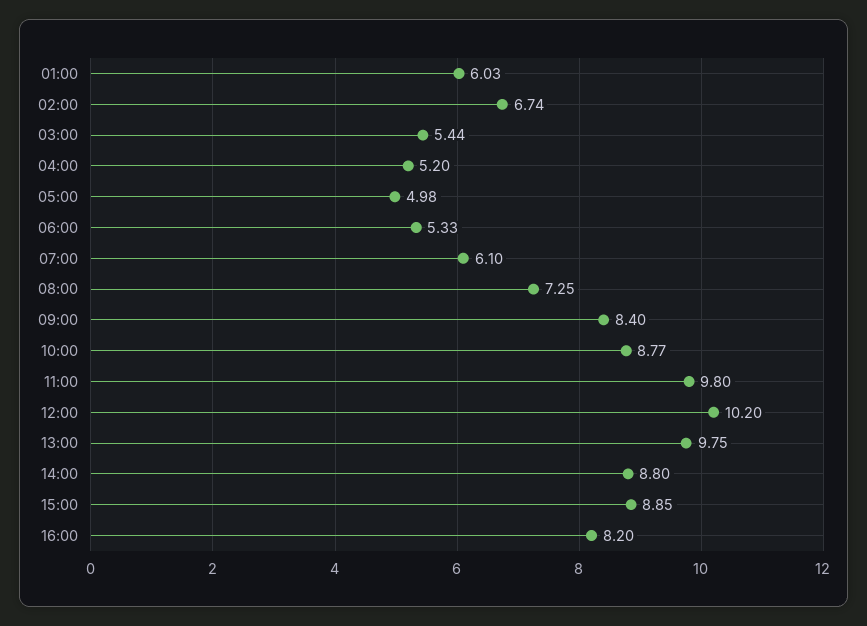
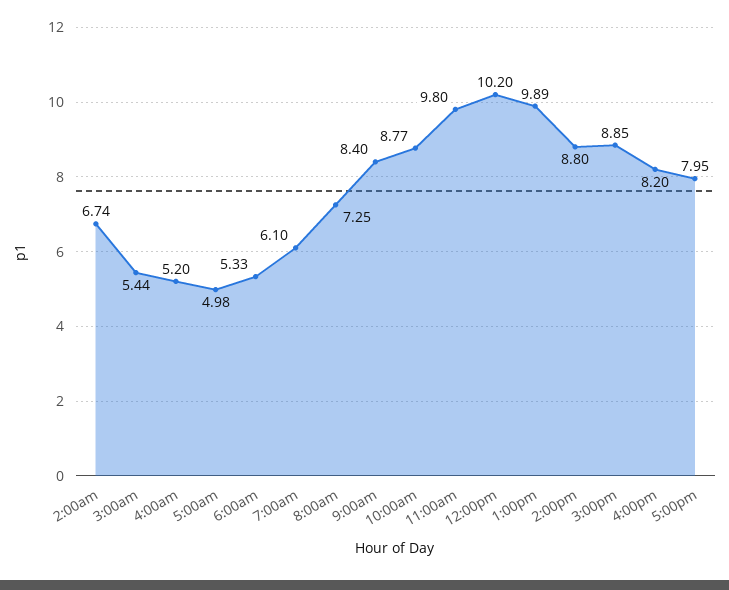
01:00: 6.03 -> none
13:00: 9.75 -> 9.89
5:00pm: none -> 7.95

